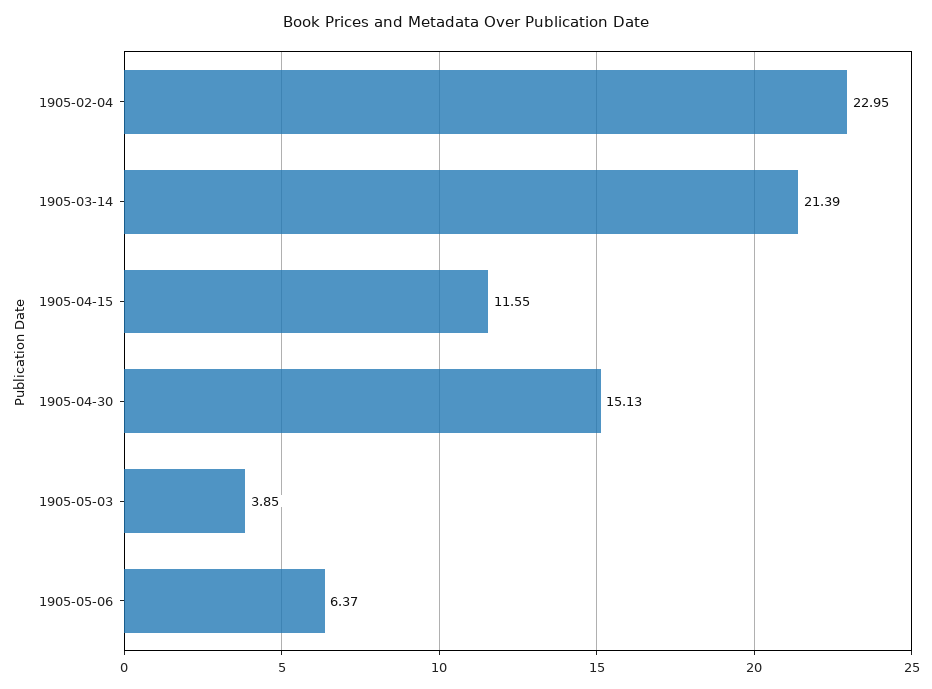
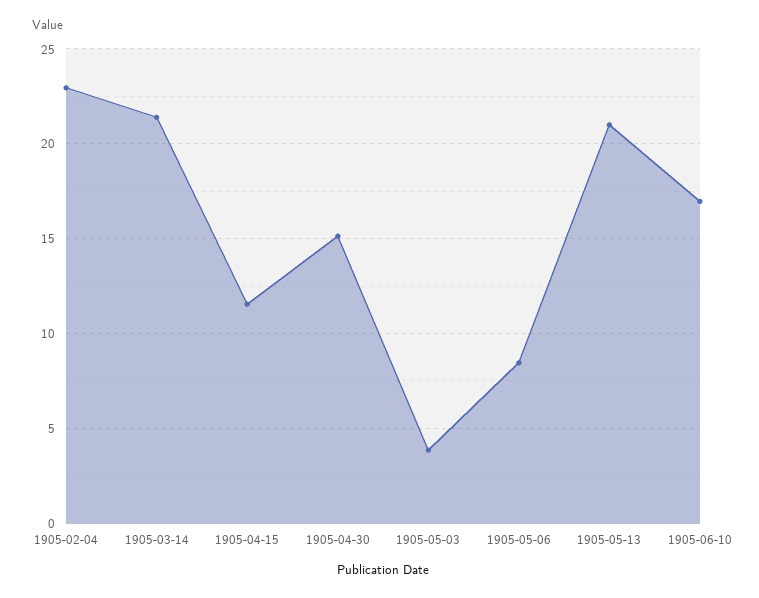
1905-05-06: 6.37 -> 8.5
1905-05-13: none -> 21
1905-06-10: none -> 17

